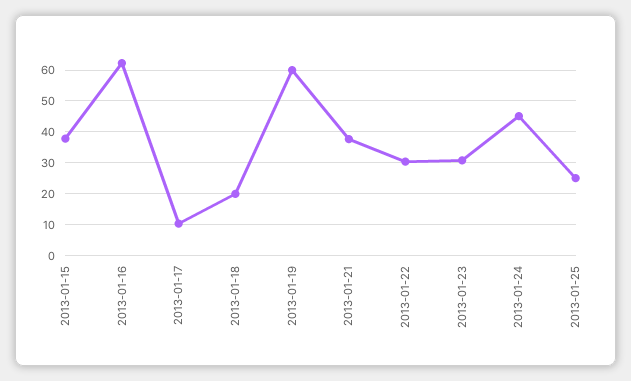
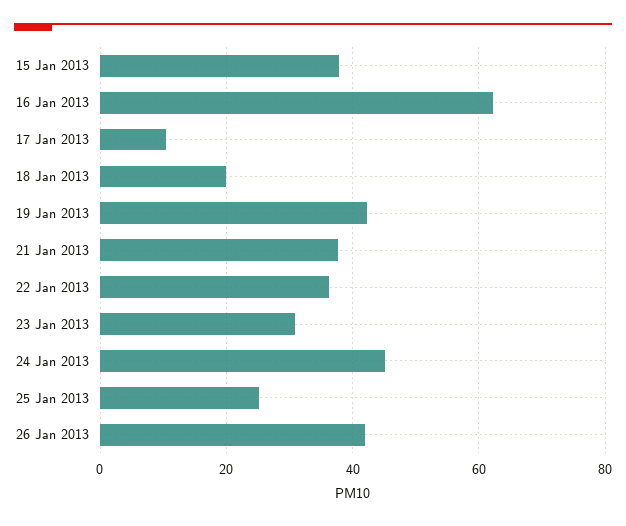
2013-01-19: 60 -> 42
2013-01-22: 30 -> 36
26 Jan 2013: none -> 42

